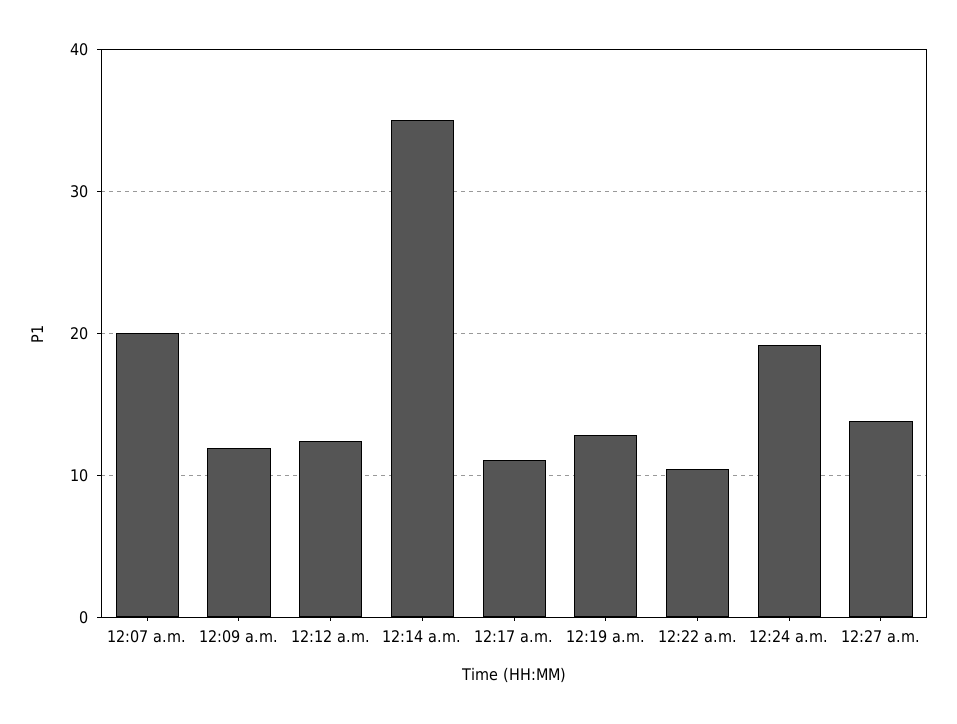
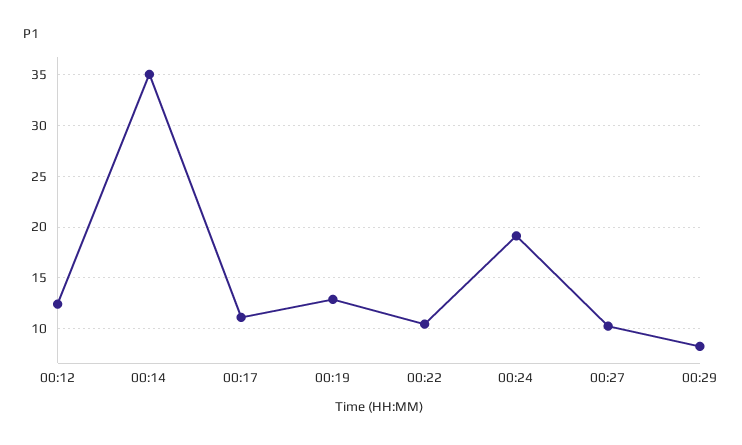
12:07 a.m.: 20 -> none
12:09 a.m.: 12 -> none
12:27 a.m.: 14 -> 10
00:29: none -> 8

